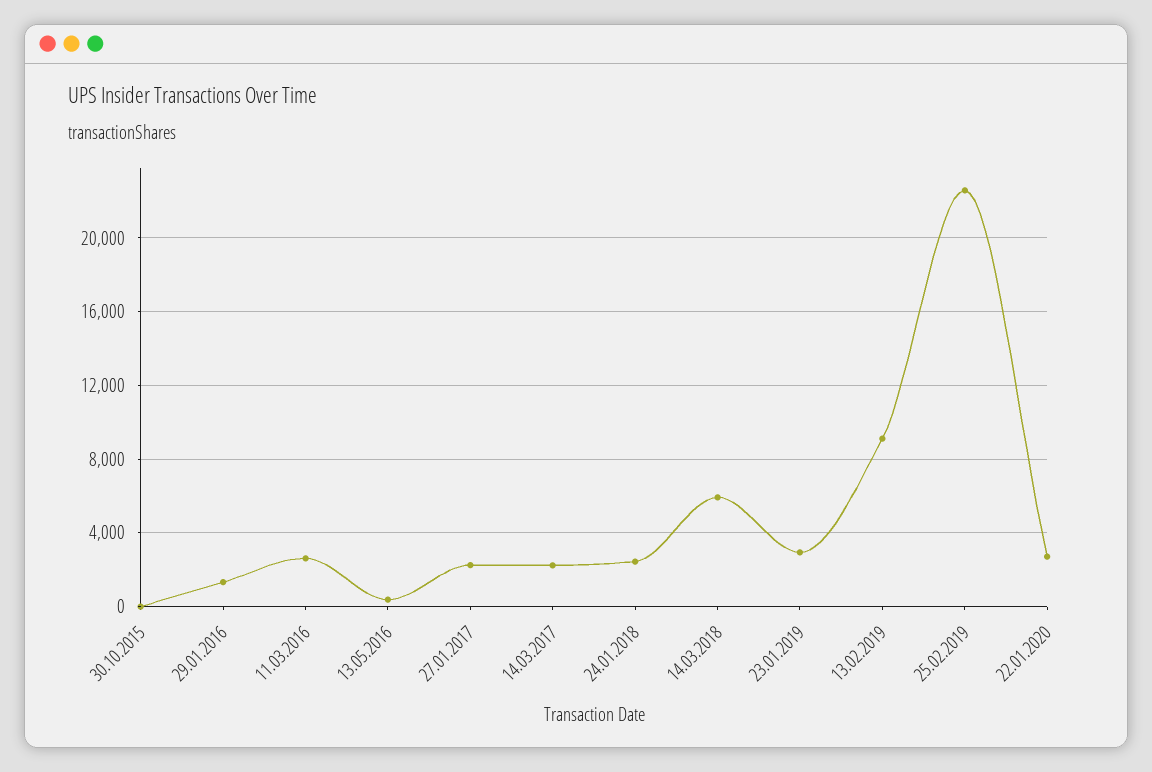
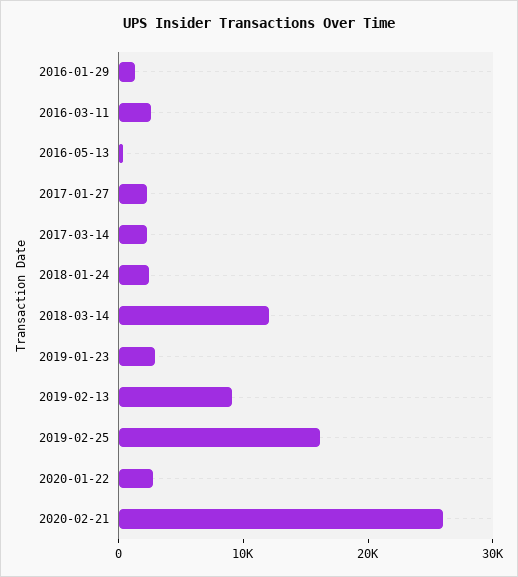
30.10.2015: 0 -> none
14.03.2018: 6000 -> 12000
25.02.2019: 22500 -> 16000
2020-02-21: none -> 26000

